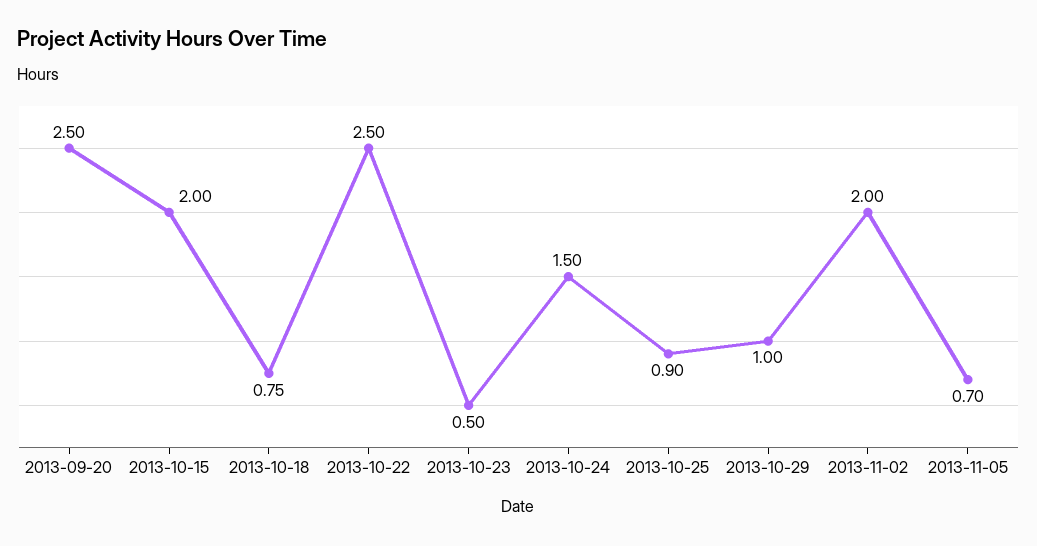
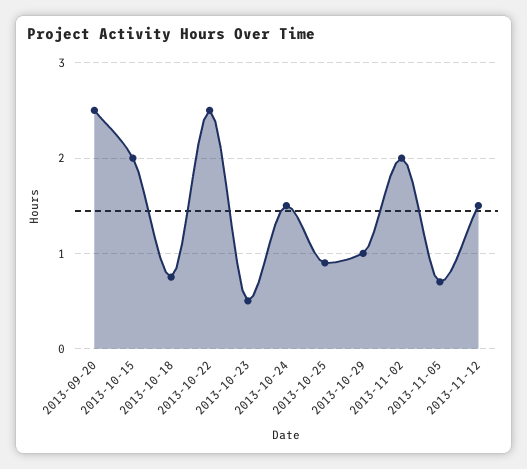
2013-11-12: none -> 1.5

